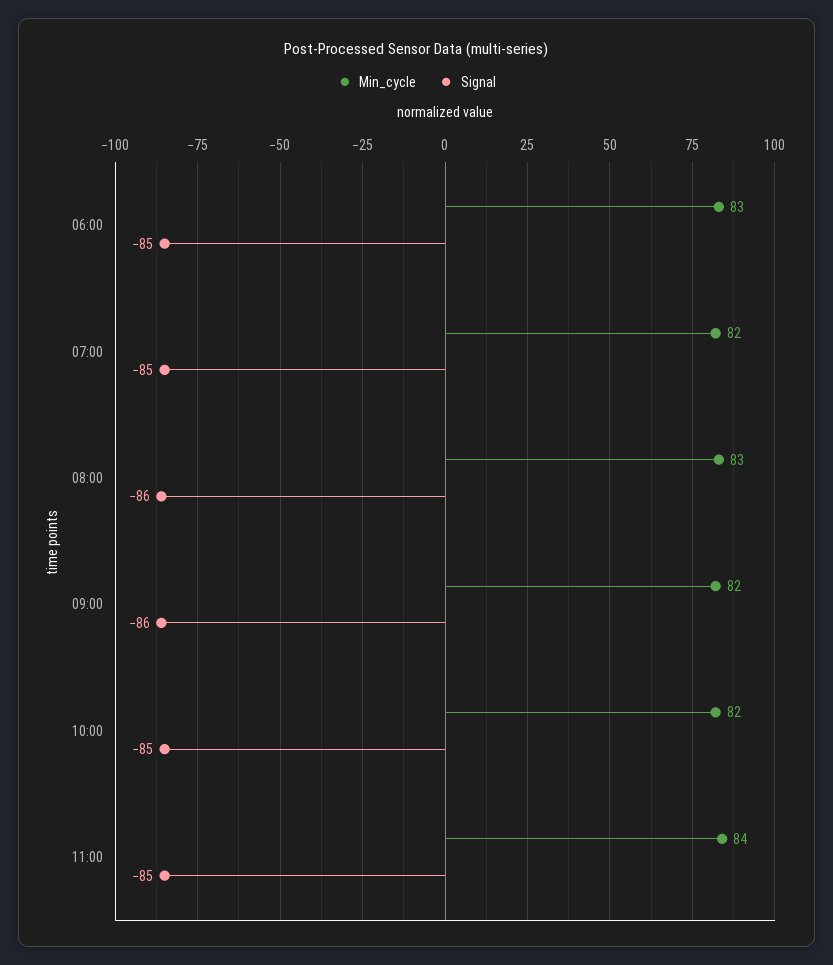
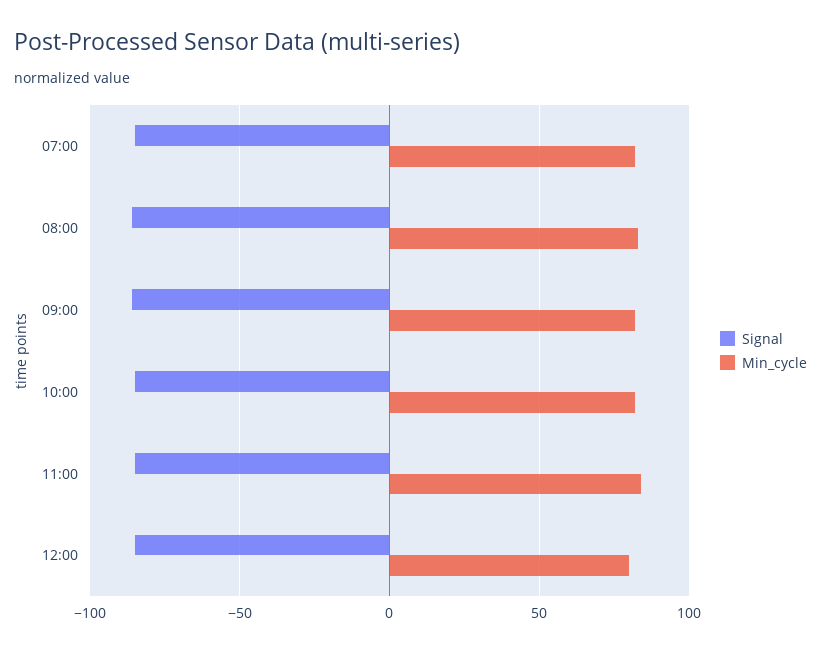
Min_cycle, 06:00: 83 -> none
Signal, 06:00: -85 -> none
Signal, 12:00: none -> -85
Min_cycle, 12:00: none -> 80

